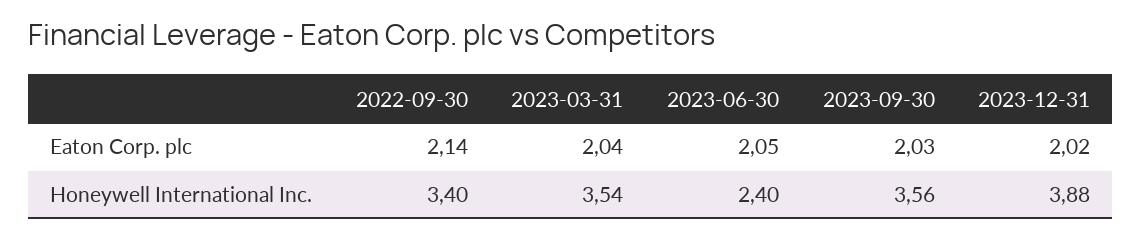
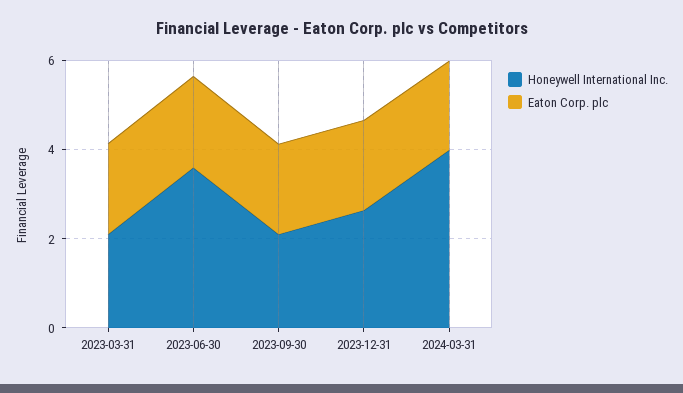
Eaton Corp. plc, 2022-09-30: 2.14 -> none
Honeywell International Inc., 2022-09-30: 3.4 -> none
Honeywell International Inc., 2023-03-31: 3.54 -> 2
Honeywell International Inc., 2023-06-30: 2.4 -> 3.5
Honeywell International Inc., 2023-09-30: 3.56 -> 2
Honeywell International Inc., 2023-12-31: 3.88 -> 2.5
Honeywell International Inc., 2024-03-31: none -> 4
Eaton Corp. plc, 2024-03-31: none -> 2

